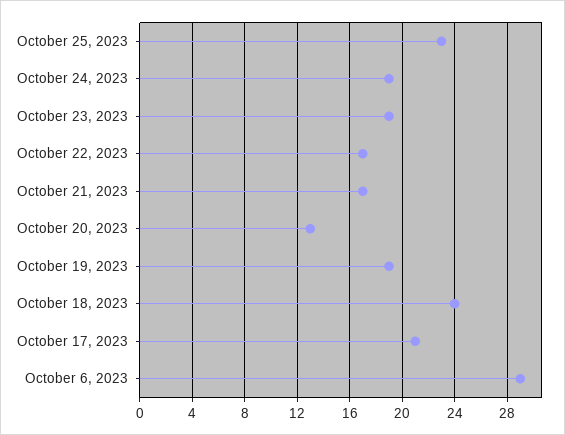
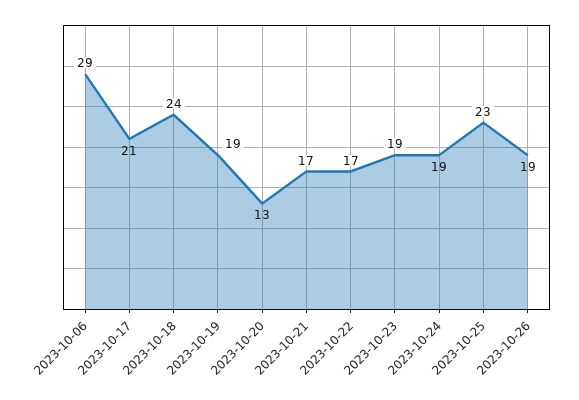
2023-10-26: none -> 19

